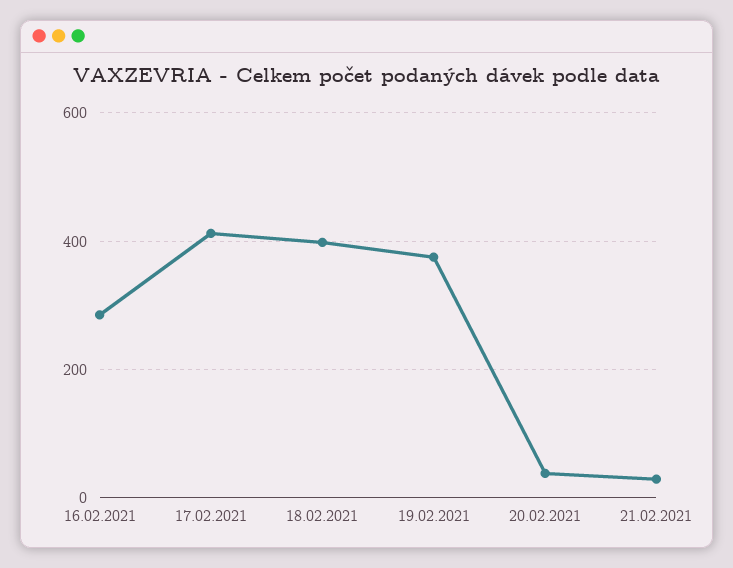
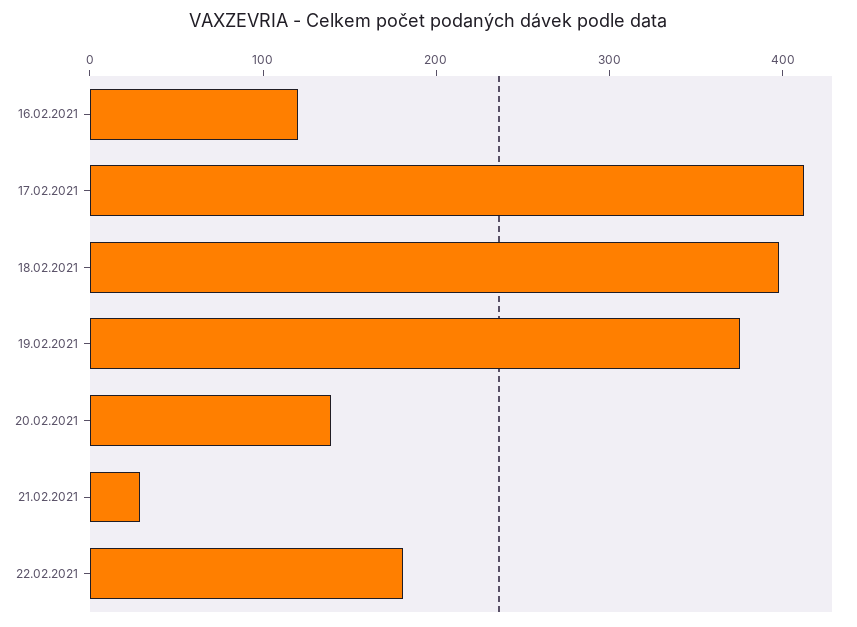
16.02.2021: 280 -> 120
20.02.2021: 40 -> 140
22.02.2021: none -> 180

